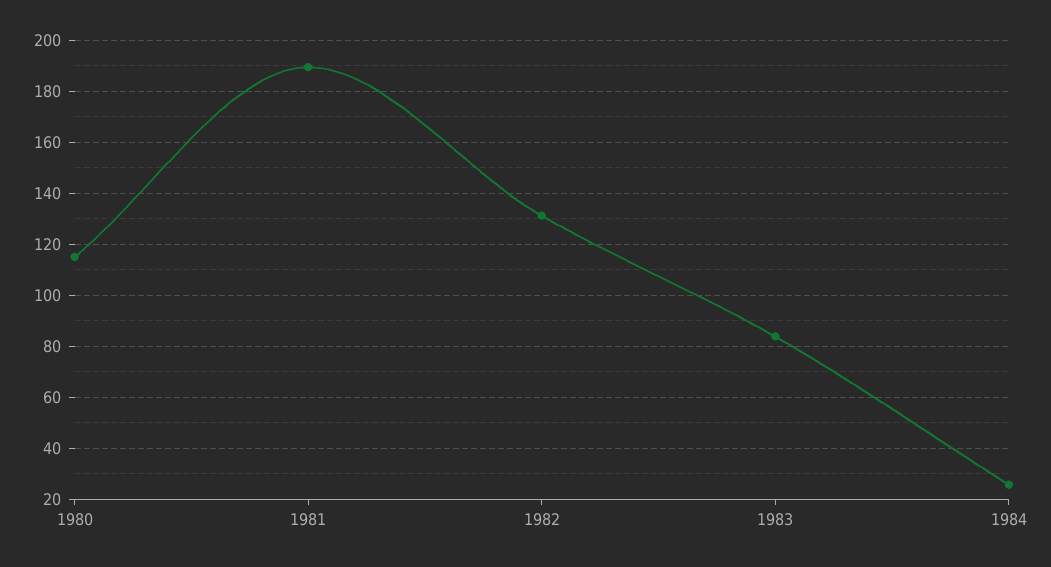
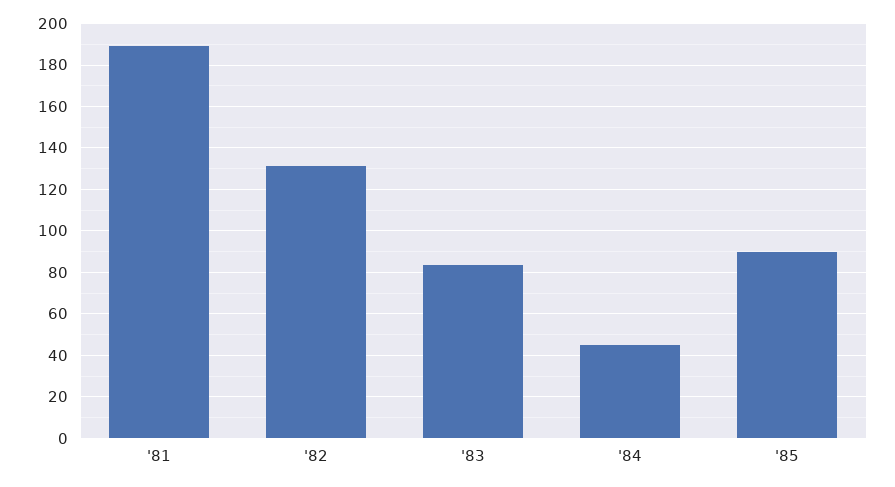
1980: 115 -> none
1984: 25 -> 45
'85: none -> 90

